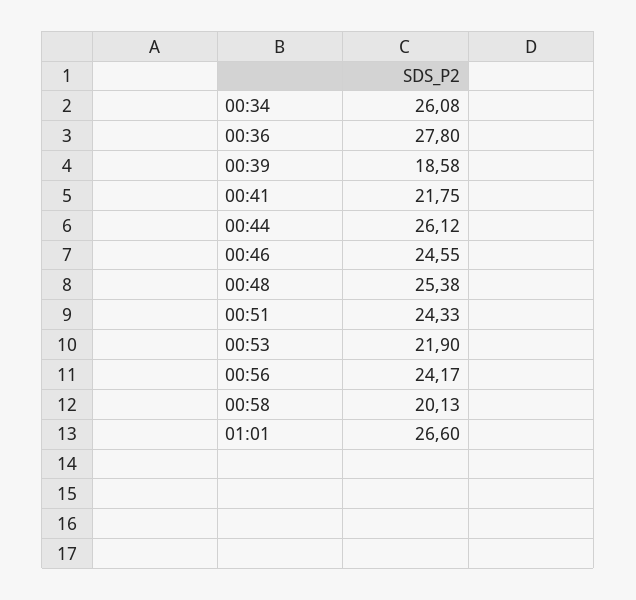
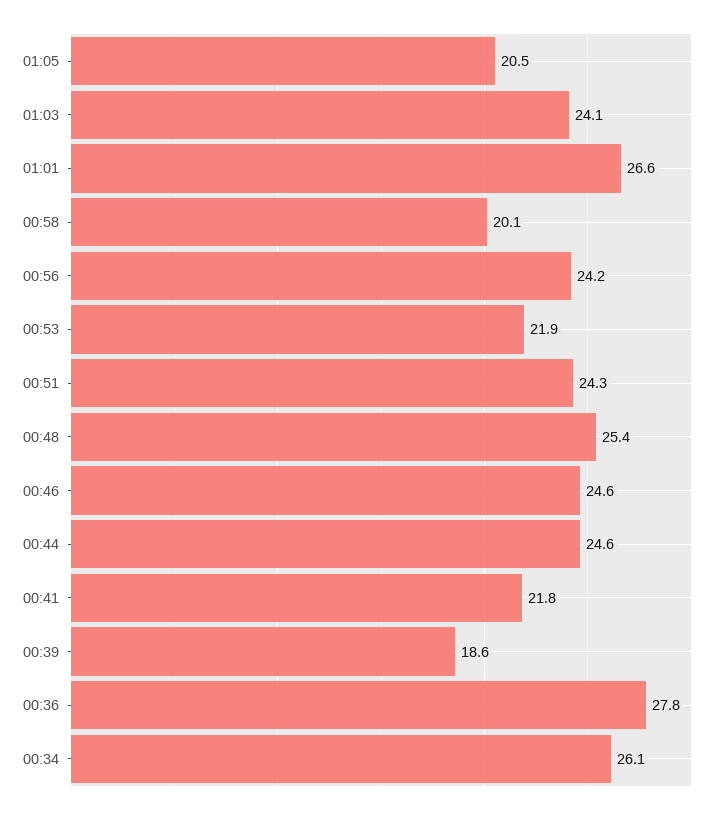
00:44: 26.12 -> 24.6
01:05: none -> 20.5
01:03: none -> 24.1

